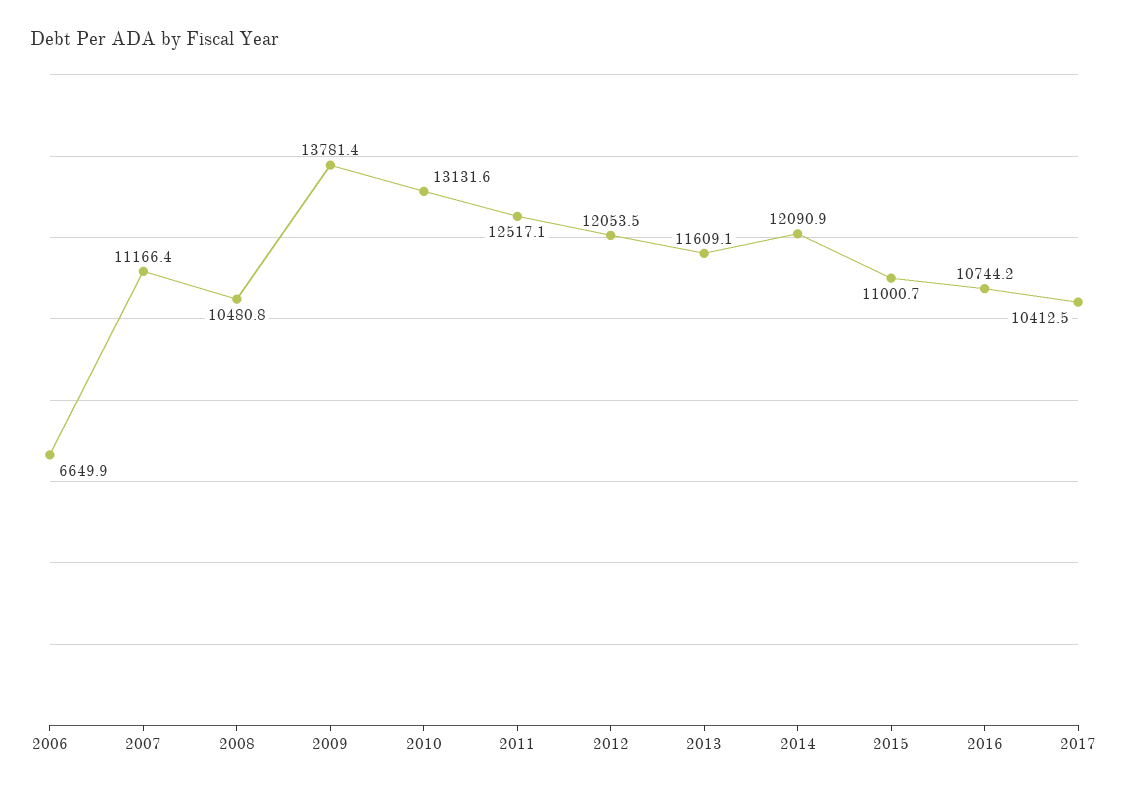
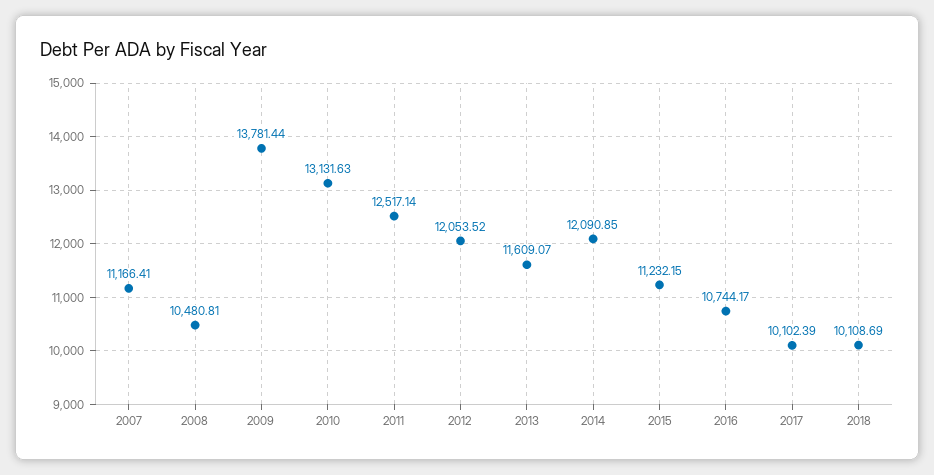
2006: 6649.9 -> none
2015: 11000.7 -> 11232.15
2017: 10412.5 -> 10102.39
2018: none -> 10108.69

